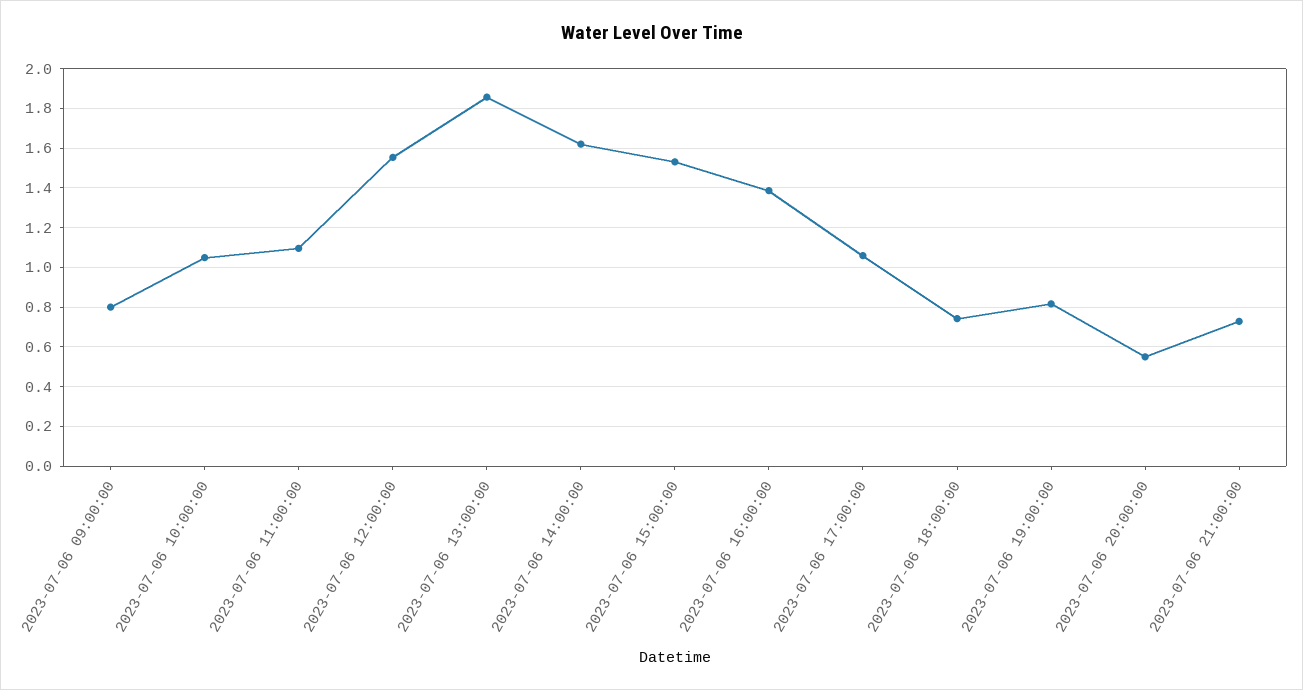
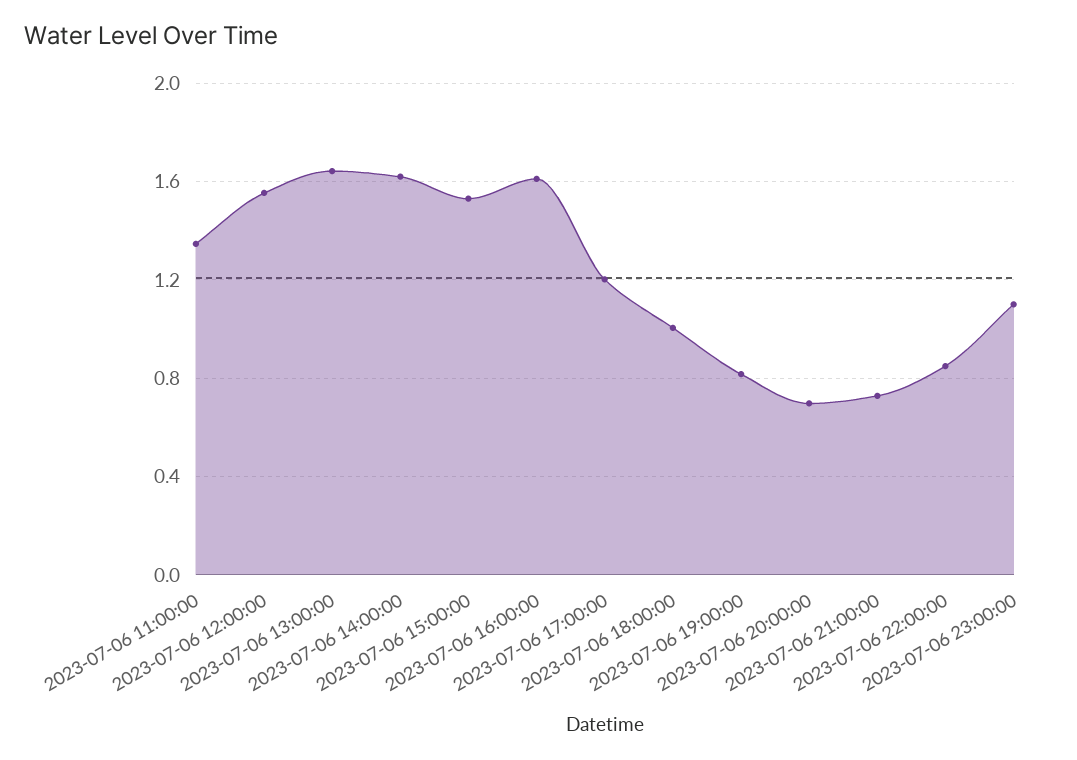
2023-07-06 09:00:00: 0.8 -> none
2023-07-06 10:00:00: 1.05 -> none
2023-07-06 11:00:00: 1.1 -> 1.35
2023-07-06 13:00:00: 1.85 -> 1.65
2023-07-06 16:00:00: 1.4 -> 1.6
2023-07-06 17:00:00: 1.05 -> 1.2
2023-07-06 18:00:00: 0.75 -> 1
2023-07-06 20:00:00: 0.55 -> 0.7
2023-07-06 22:00:00: none -> 0.85
2023-07-06 23:00:00: none -> 1.1

